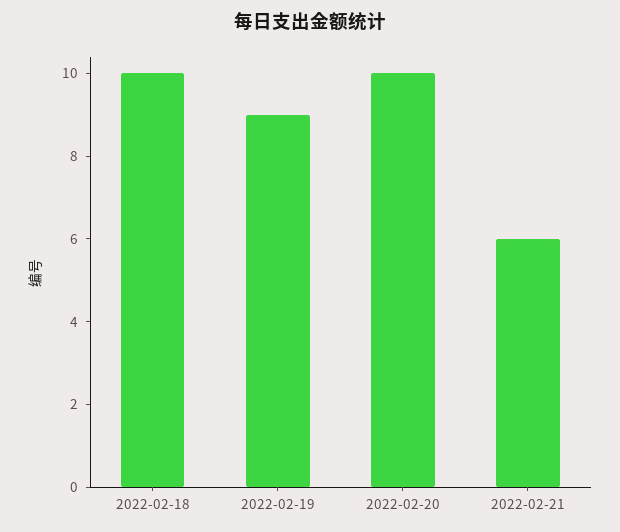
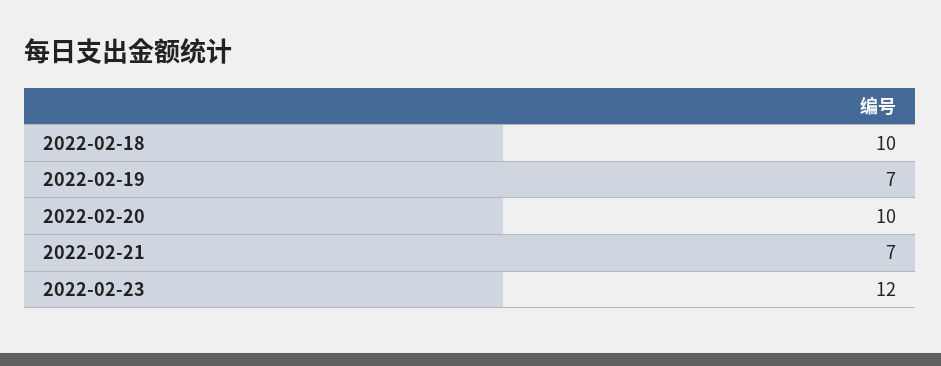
2022-02-19: 9 -> 7
2022-02-21: 6 -> 7
2022-02-23: none -> 12

